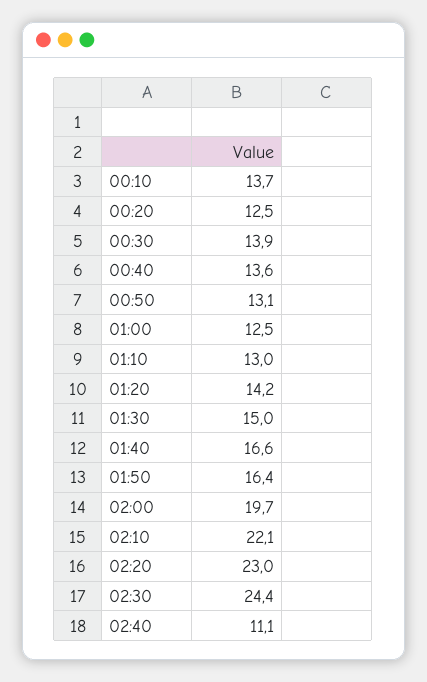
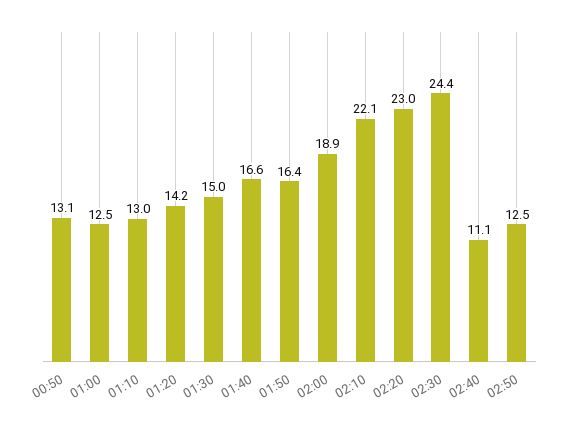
00:10: 13.7 -> none
00:20: 12.5 -> none
00:30: 13.9 -> none
00:40: 13.6 -> none
02:00: 19.7 -> 18.9
02:50: none -> 12.5

